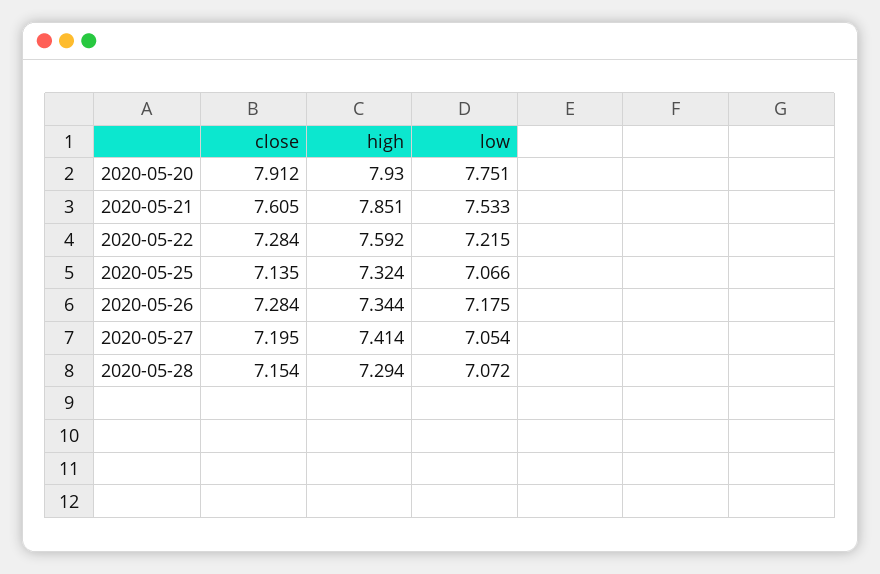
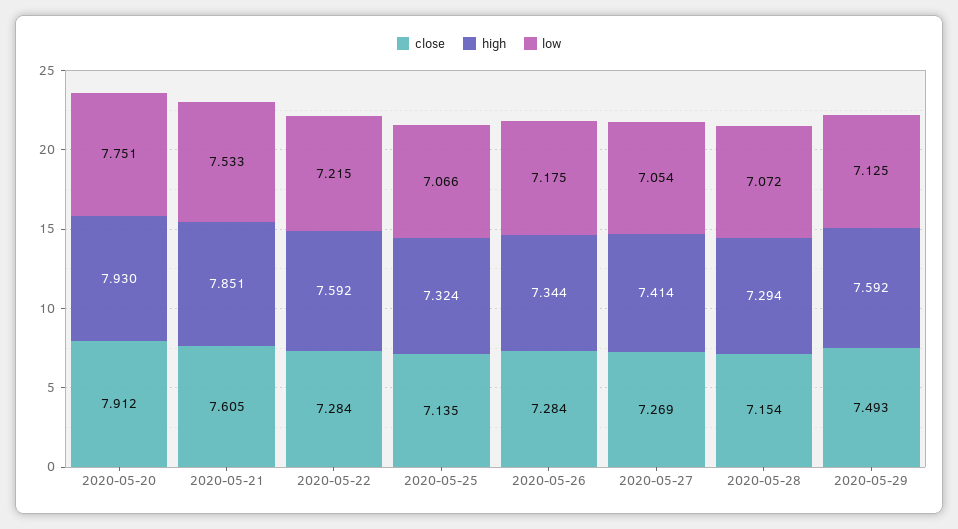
close, 2020-05-27: 7.195 -> 7.269
close, 2020-05-29: none -> 7.493
high, 2020-05-29: none -> 7.592
low, 2020-05-29: none -> 7.125

